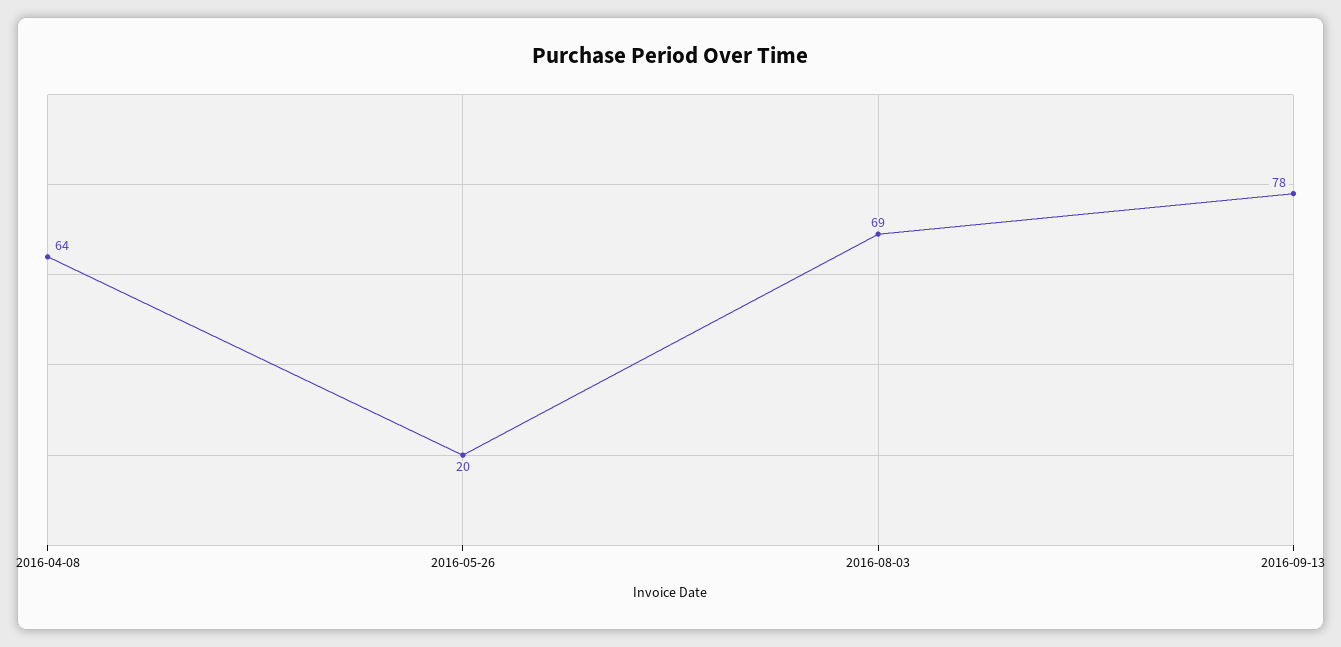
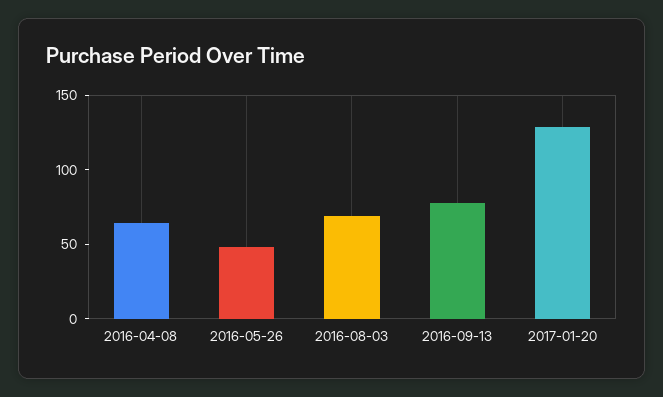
2016-05-26: 20 -> 50
2017-01-20: none -> 130

